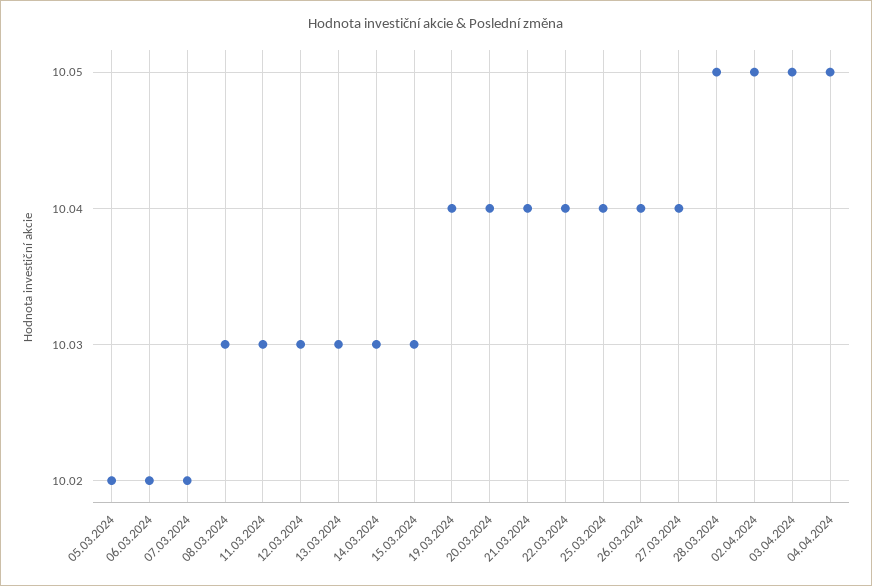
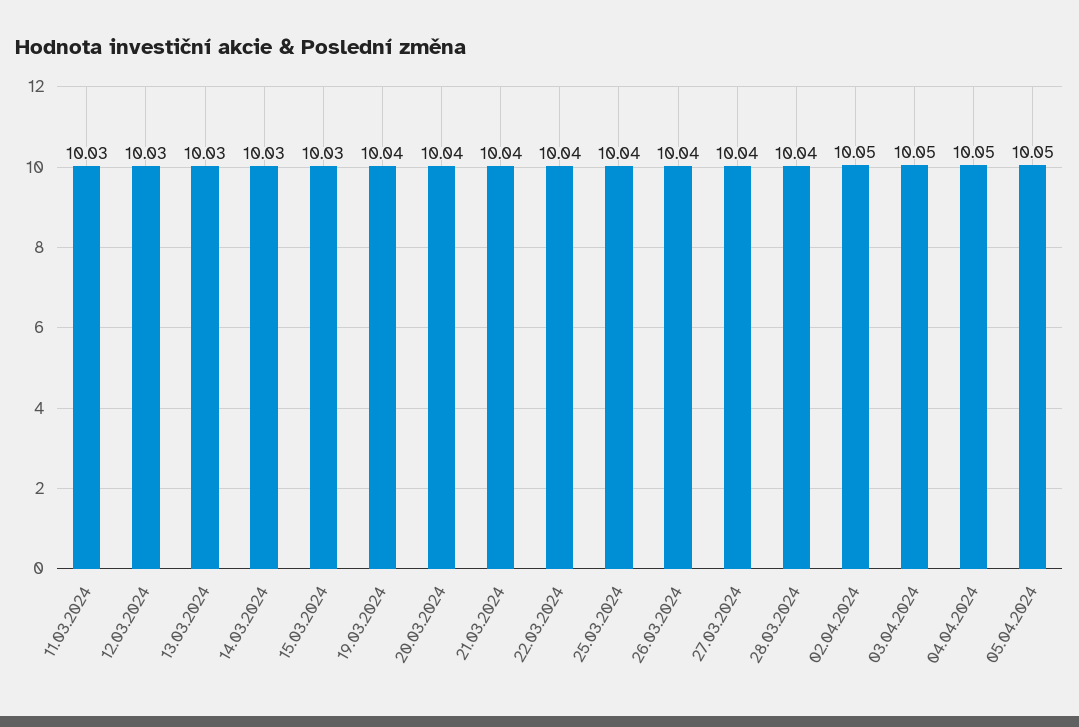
05.03.2024: 10.02 -> none
06.03.2024: 10.02 -> none
07.03.2024: 10.02 -> none
08.03.2024: 10.03 -> none
28.03.2024: 10.05 -> 10.04
05.04.2024: none -> 10.05

